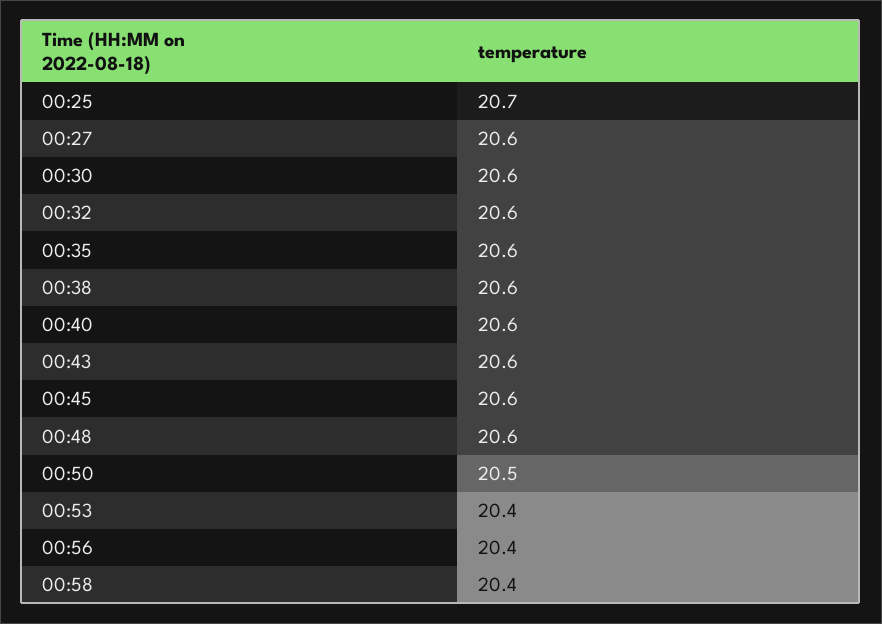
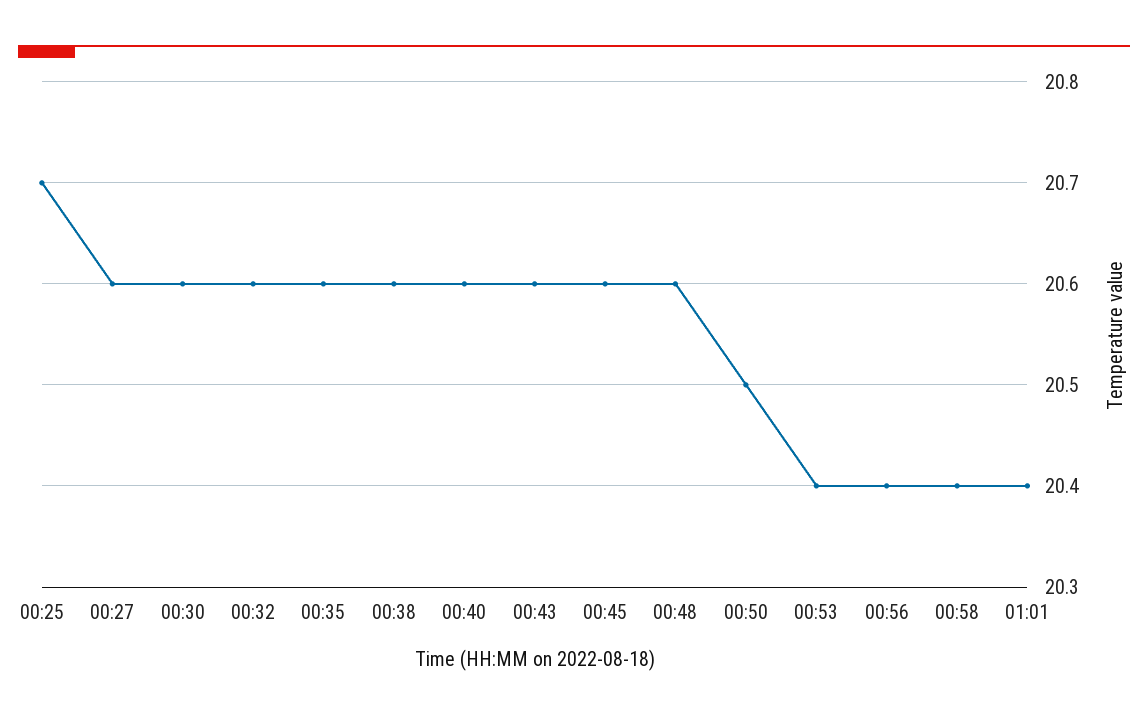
01:01: none -> 20.4

